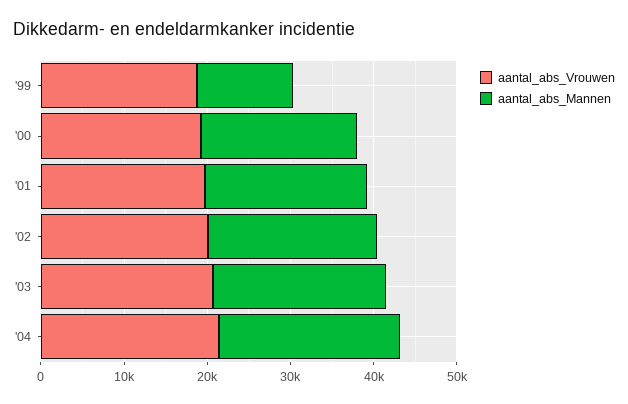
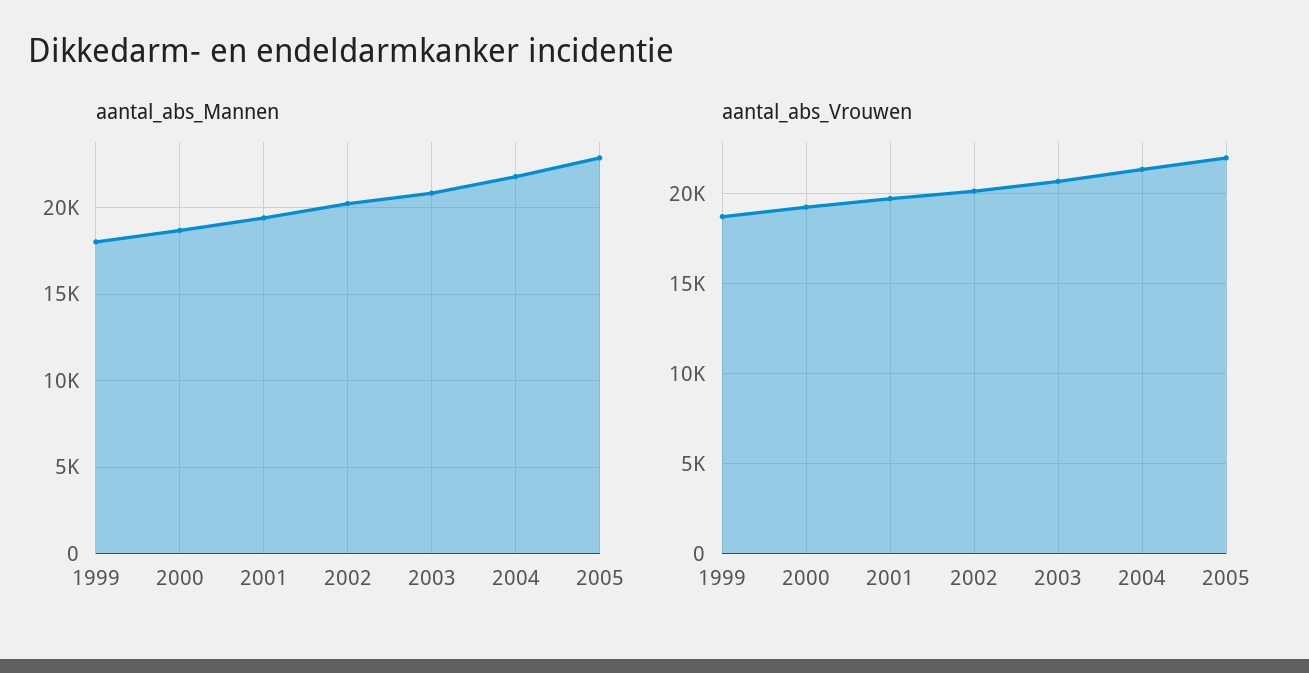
aantal_abs_Mannen, '99: 12000 -> 18000
aantal_abs_Mannen, 2005: none -> 23000
aantal_abs_Vrouwen, 2005: none -> 22000

